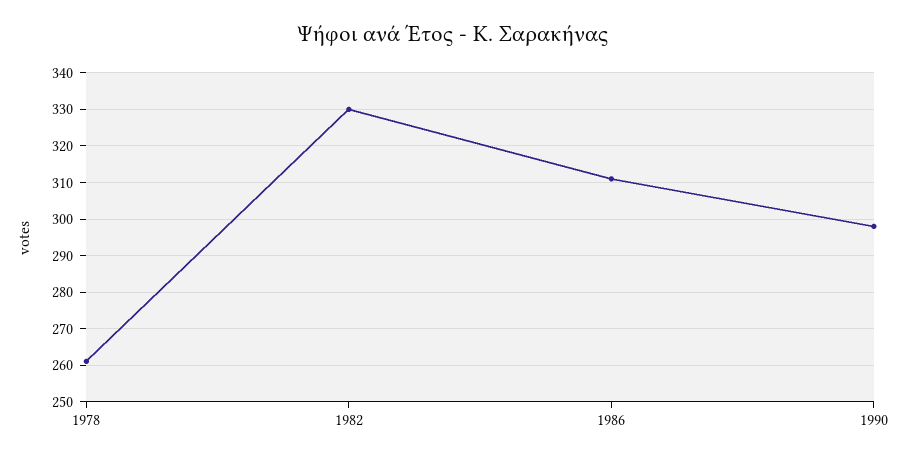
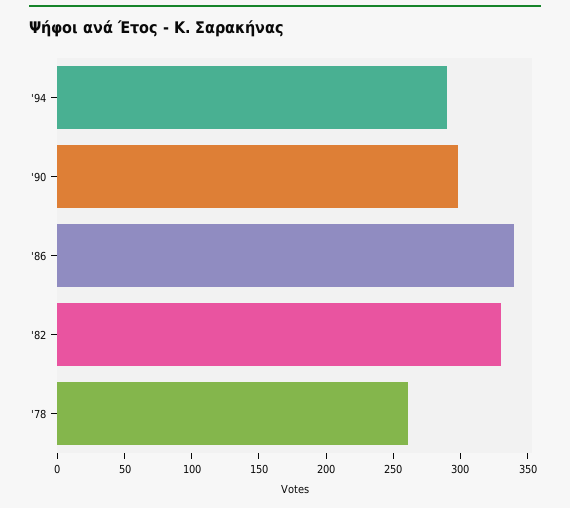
1986: 310 -> 340
'94: none -> 290

